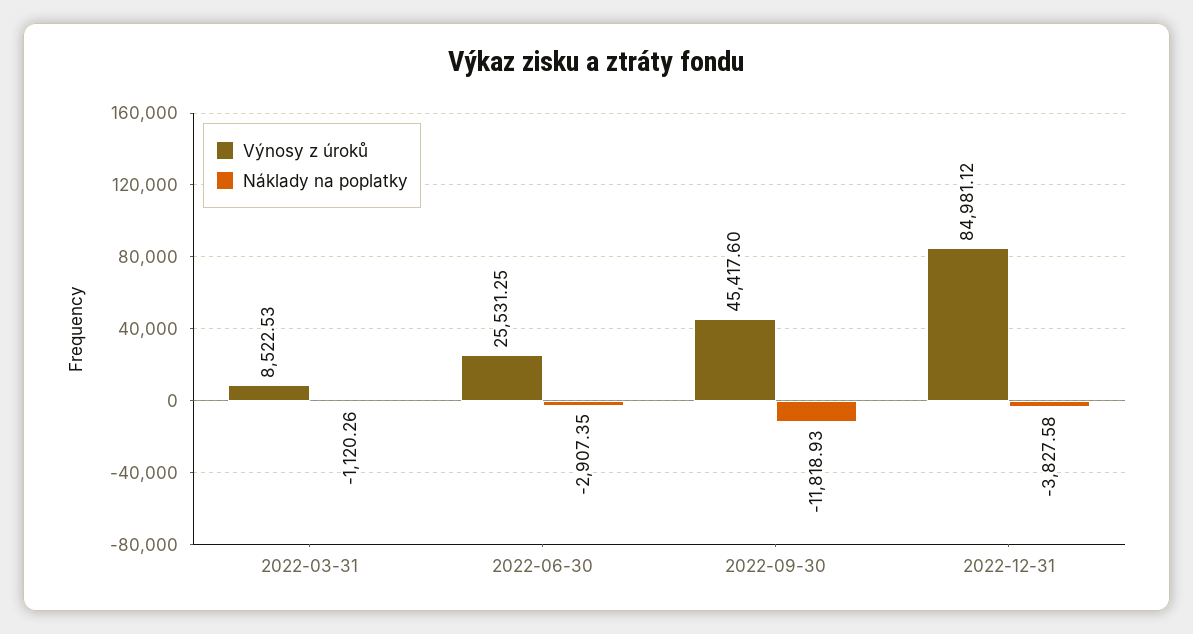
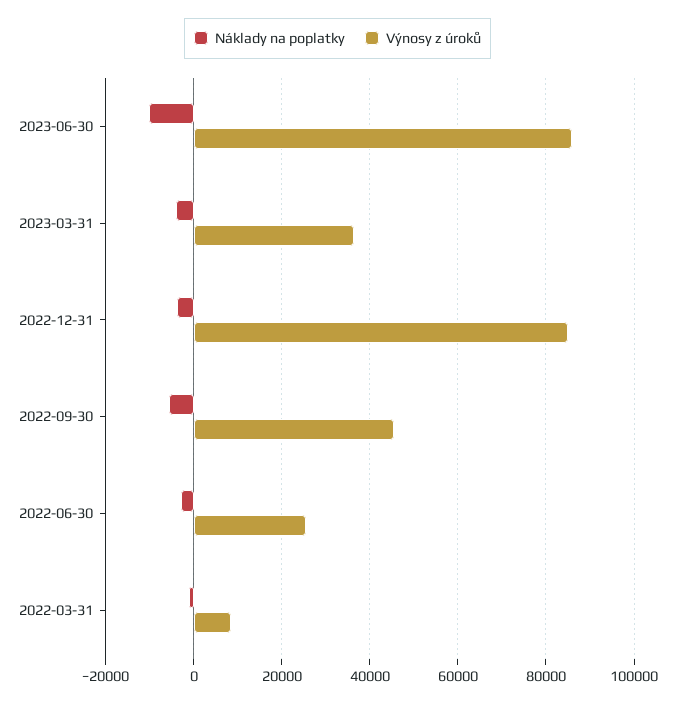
Náklady na poplatky, 2022-09-30: -11818.93 -> -6000
Náklady na poplatky, 2023-06-30: none -> -10000
Výnosy z úroků, 2023-06-30: none -> 86000
Náklady na poplatky, 2023-03-31: none -> -4000
Výnosy z úroků, 2023-03-31: none -> 36000

